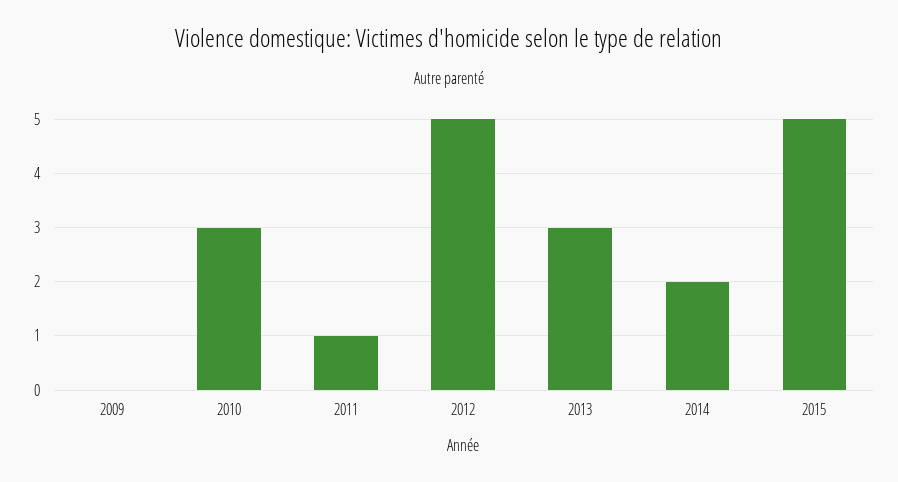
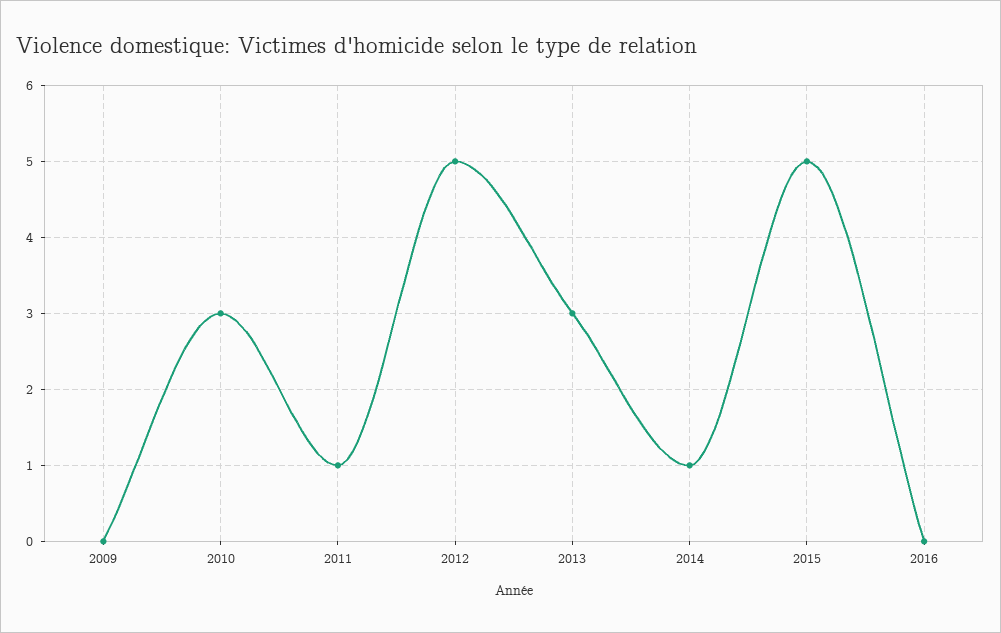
2014: 2 -> 1
2016: none -> 0

